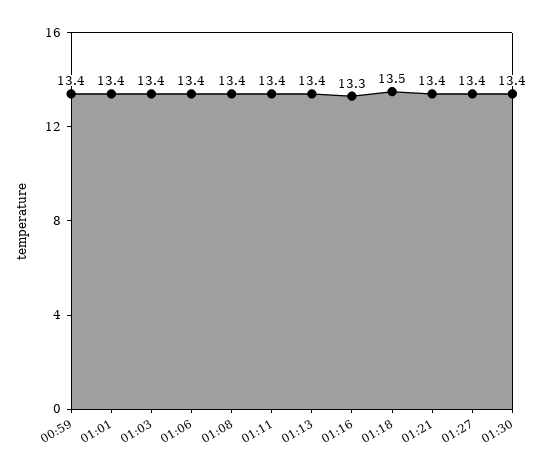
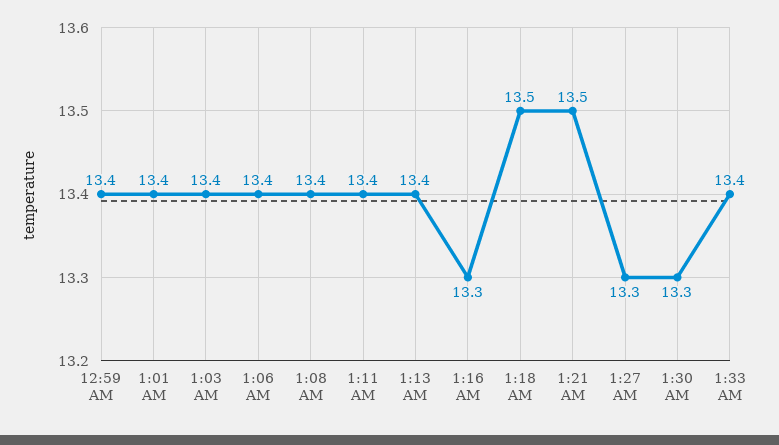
01:21: 13.4 -> 13.5
01:27: 13.4 -> 13.3
01:30: 13.4 -> 13.3
1:33 AM: none -> 13.4

